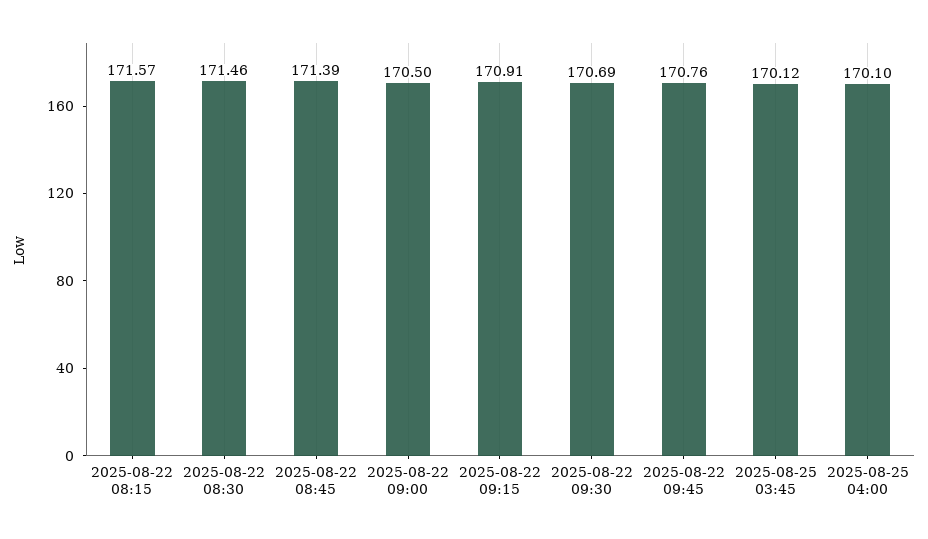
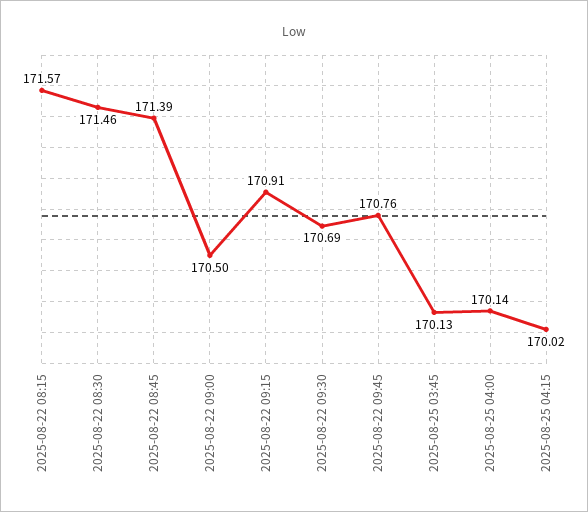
2025-08-25 03:45: 170.12 -> 170.13
2025-08-25 04:00: 170.1 -> 170.14
2025-08-25 04:15: none -> 170.02

